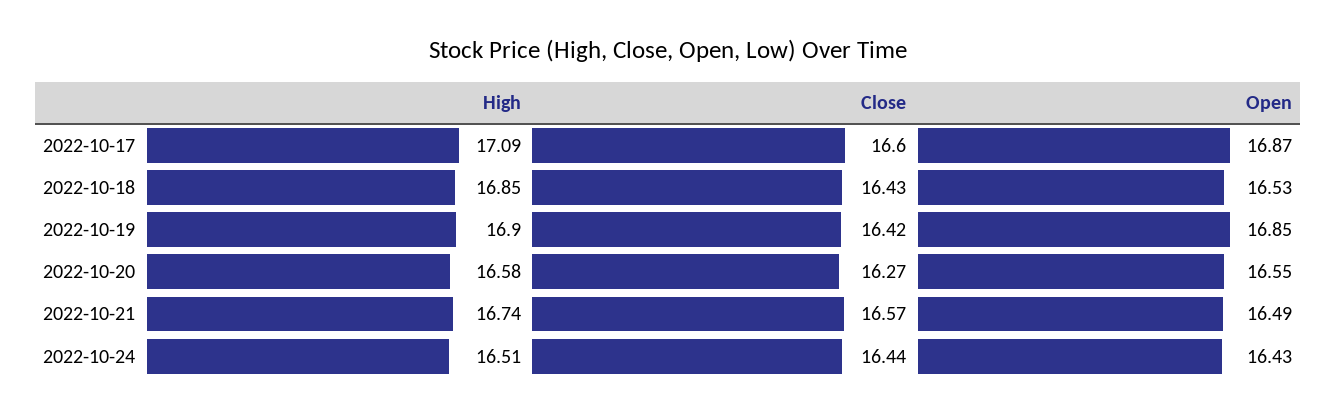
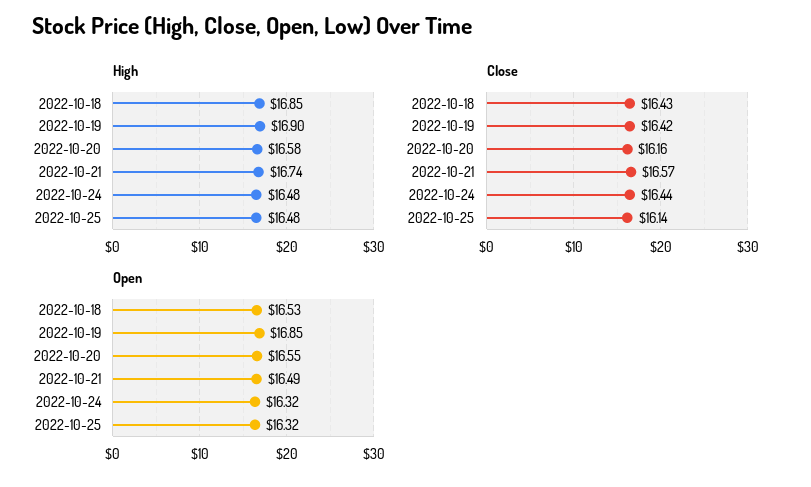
High, 2022-10-17: 17.09 -> none
Close, 2022-10-17: 16.6 -> none
Open, 2022-10-17: 16.87 -> none
Close, 2022-10-20: 16.27 -> 16.16
High, 2022-10-24: 16.51 -> 16.48
Open, 2022-10-24: 16.43 -> 16.32
High, 2022-10-25: none -> 16.48
Close, 2022-10-25: none -> 16.14
Open, 2022-10-25: none -> 16.32

